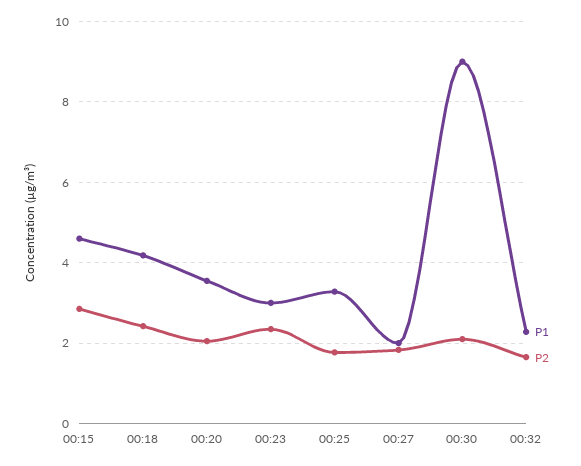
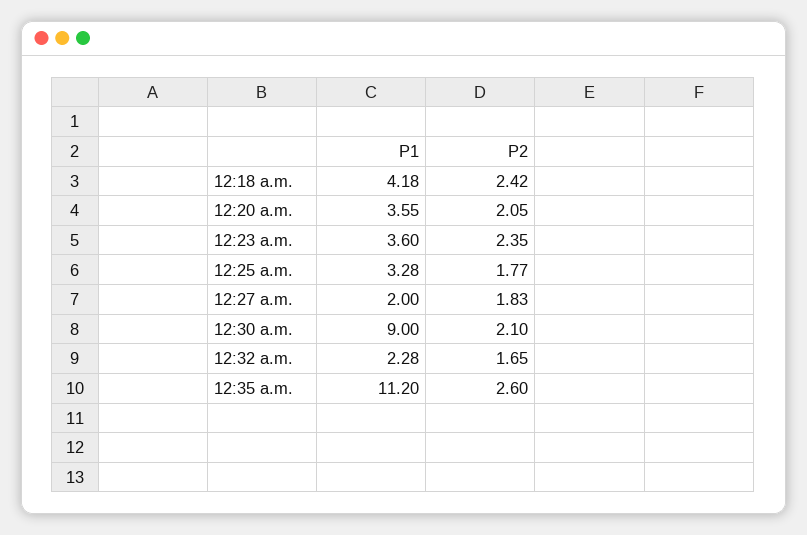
P1, 00:15: 4.6 -> none
P2, 00:15: 2.8 -> none
P1, 00:23: 3 -> 3.6
P1, 12:35 a.m.: none -> 11.2
P2, 12:35 a.m.: none -> 2.6

